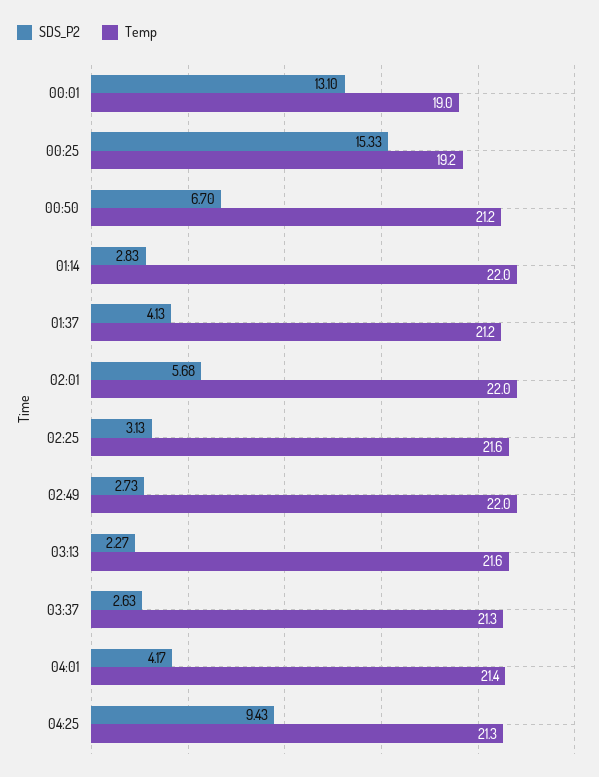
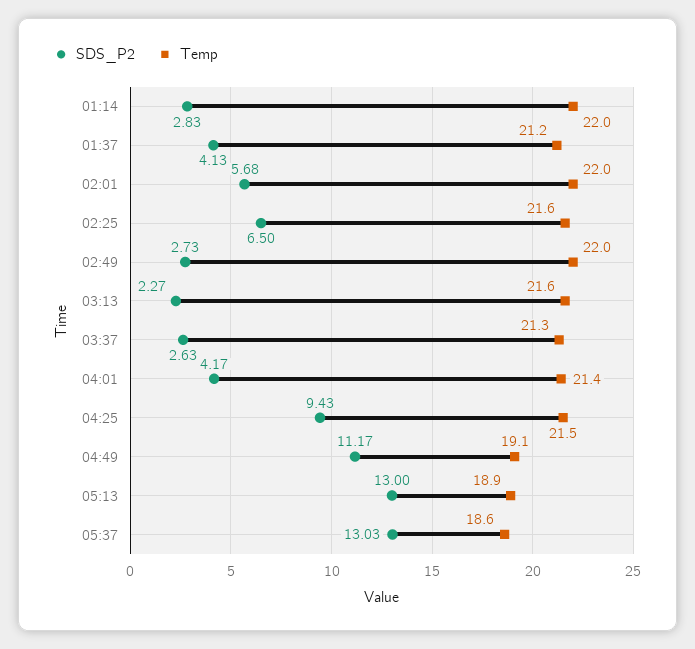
SDS_P2, 00:01: 13.1 -> none
Temp, 00:01: 19 -> none
SDS_P2, 00:25: 15.33 -> none
Temp, 00:25: 19.2 -> none
SDS_P2, 00:50: 6.7 -> none
Temp, 00:50: 21.2 -> none
SDS_P2, 02:25: 3.13 -> 6.5
Temp, 04:25: 21.3 -> 21.5
SDS_P2, 04:49: none -> 11.17
Temp, 04:49: none -> 19.1
SDS_P2, 05:13: none -> 13
Temp, 05:13: none -> 18.9
SDS_P2, 05:37: none -> 13.03
Temp, 05:37: none -> 18.6

